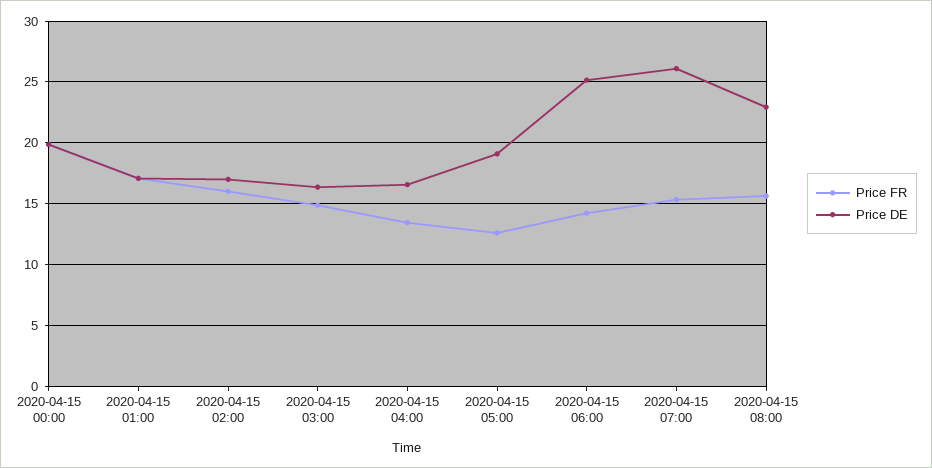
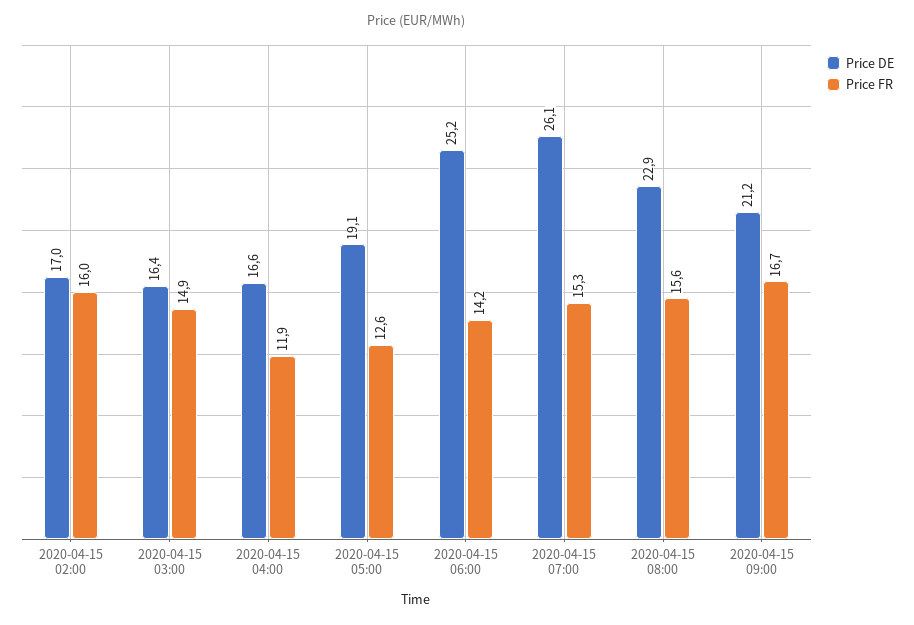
Price FR, 2020-04-15 00:00: 20 -> none
Price DE, 2020-04-15 00:00: 20 -> none
Price FR, 2020-04-15 01:00: 17 -> none
Price DE, 2020-04-15 01:00: 17 -> none
Price FR, 2020-04-15 04:00: 13.5 -> 11.9
Price DE, 2020-04-15 09:00: none -> 21.2
Price FR, 2020-04-15 09:00: none -> 16.7

